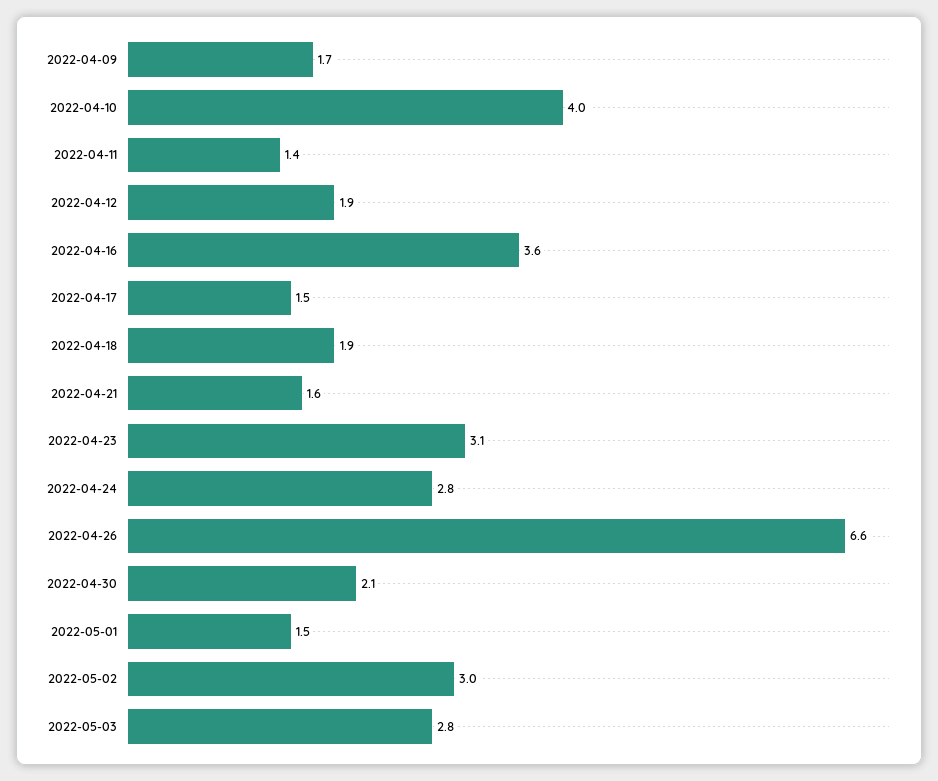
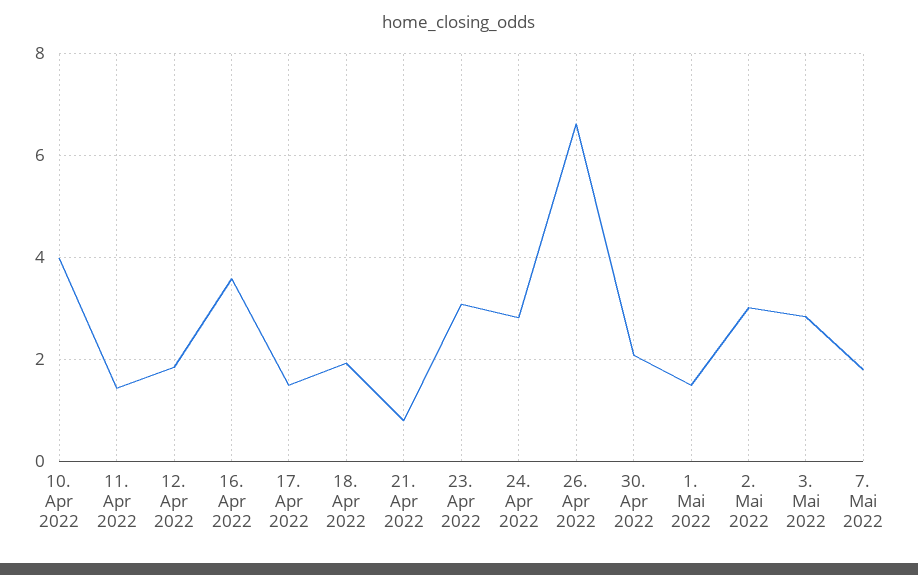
2022-04-09: 1.7 -> none
2022-04-21: 1.6 -> 0.8
7. Mai 2022: none -> 1.8

